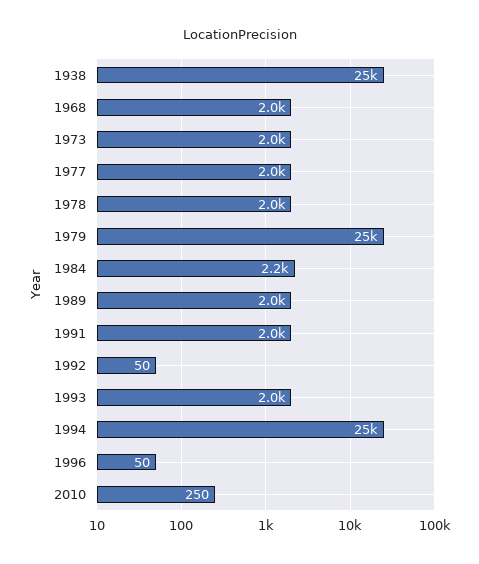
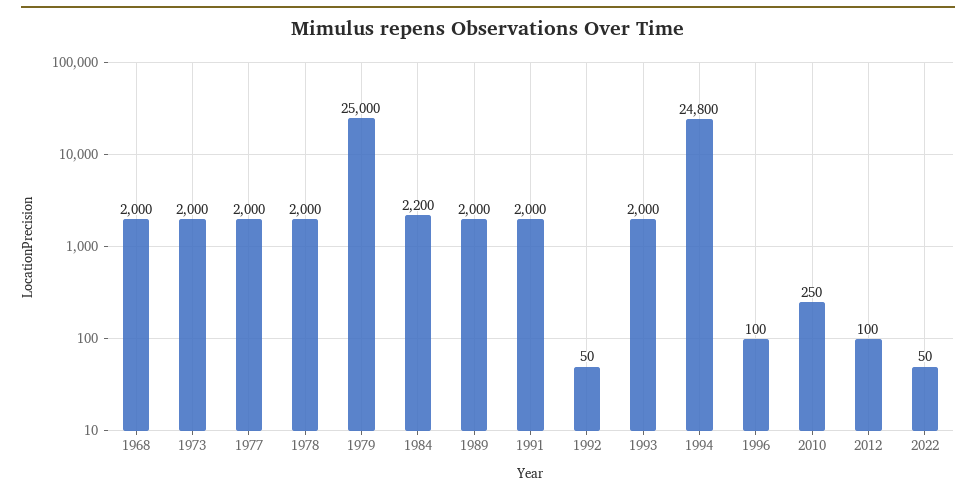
1938: 25000 -> none
1996: 50 -> 100
2012: none -> 100
2022: none -> 50

